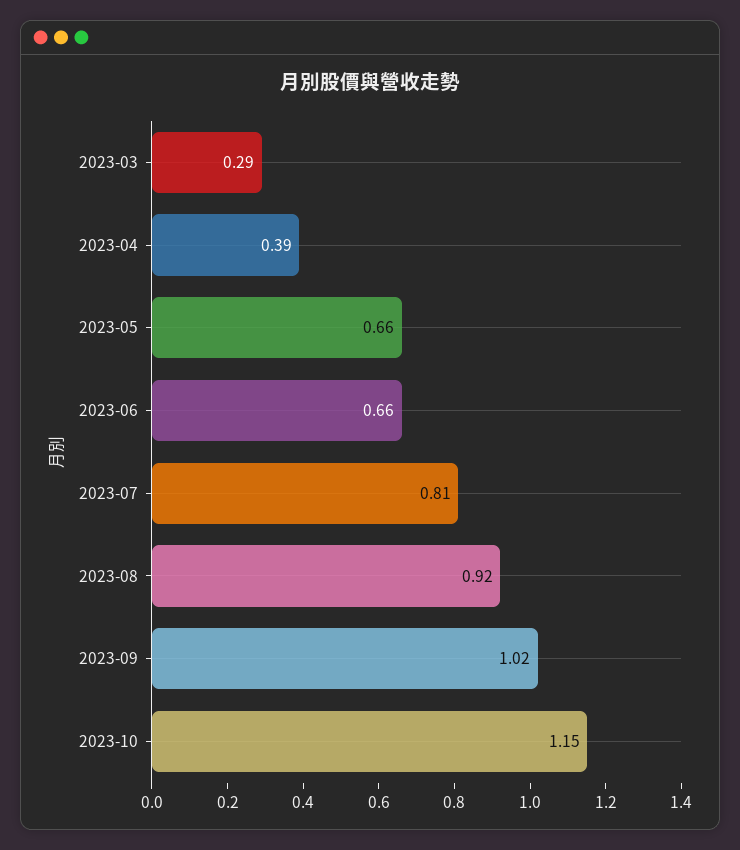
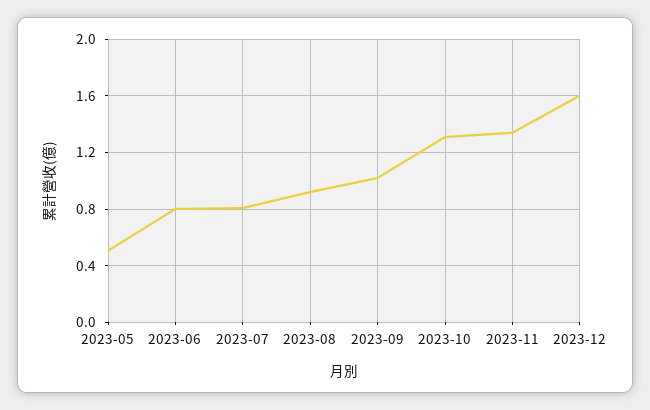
2023-03: 0.29 -> none
2023-04: 0.39 -> none
2023-05: 0.66 -> 0.5
2023-06: 0.66 -> 0.8
2023-10: 1.15 -> 1.3
2023-11: none -> 1.35
2023-12: none -> 1.6

